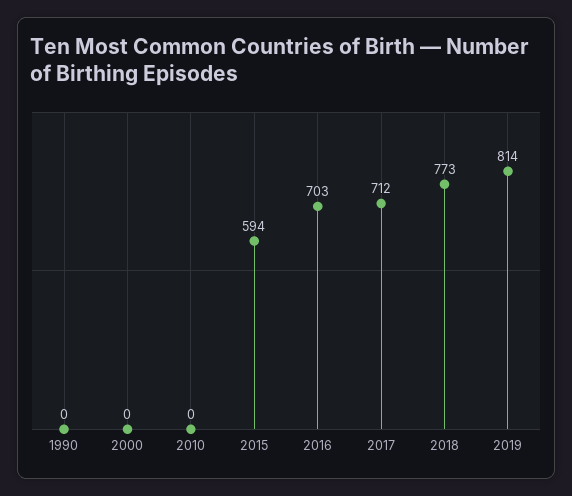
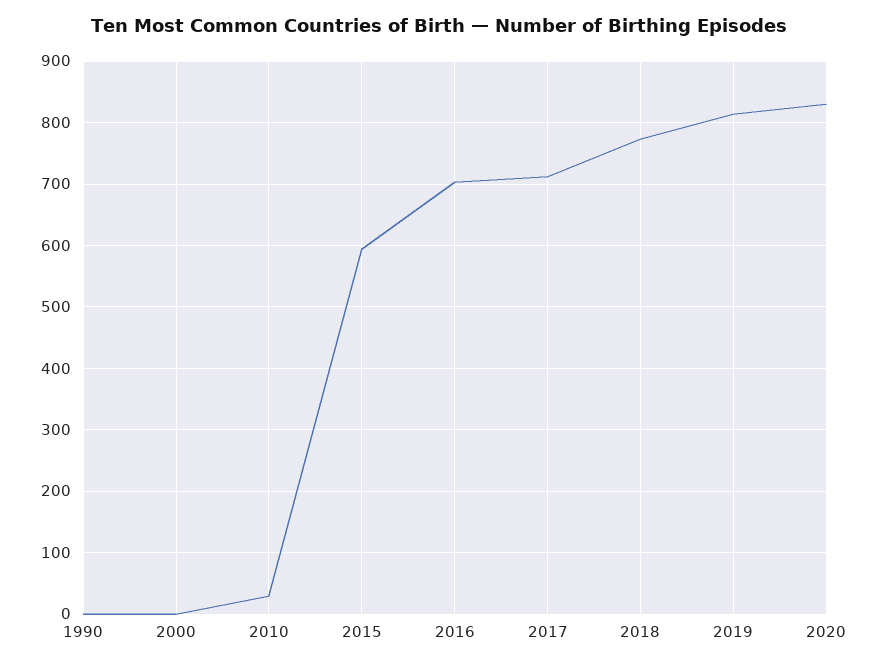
2010: 0 -> 30
2020: none -> 830

